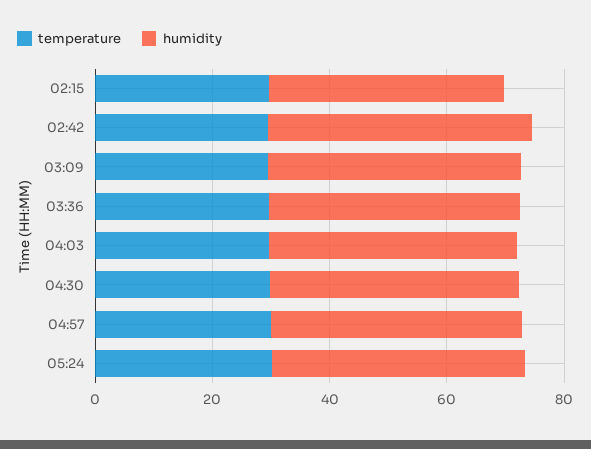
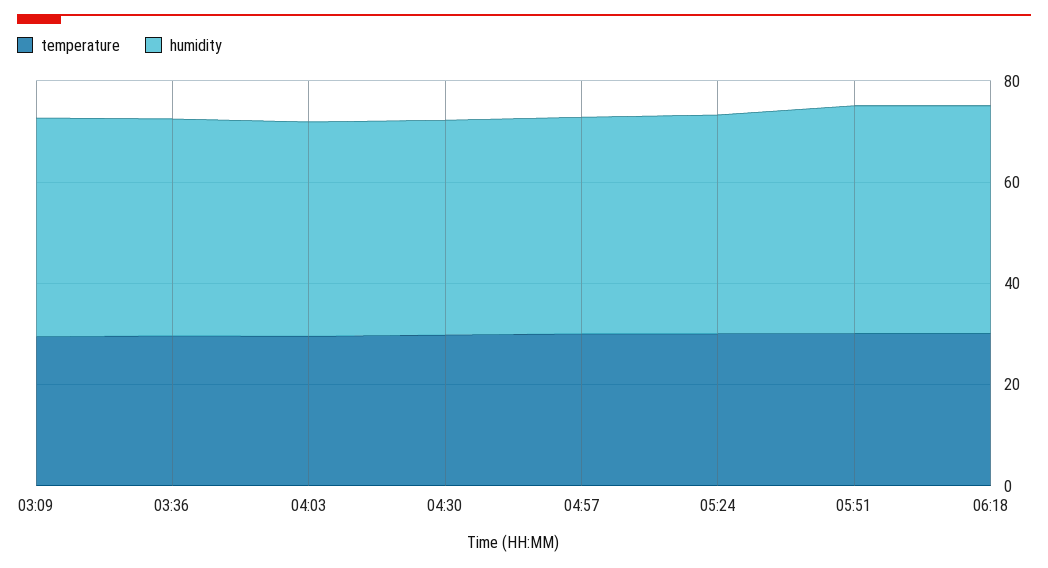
temperature, 02:15: 30 -> none
humidity, 02:15: 40 -> none
temperature, 02:42: 30 -> none
humidity, 02:42: 45 -> none
temperature, 05:51: none -> 30
humidity, 05:51: none -> 45
temperature, 06:18: none -> 30
humidity, 06:18: none -> 45

